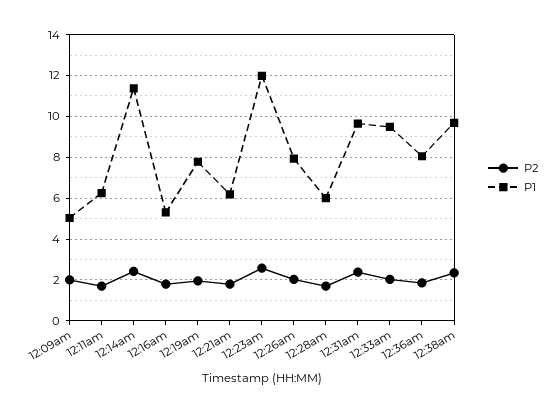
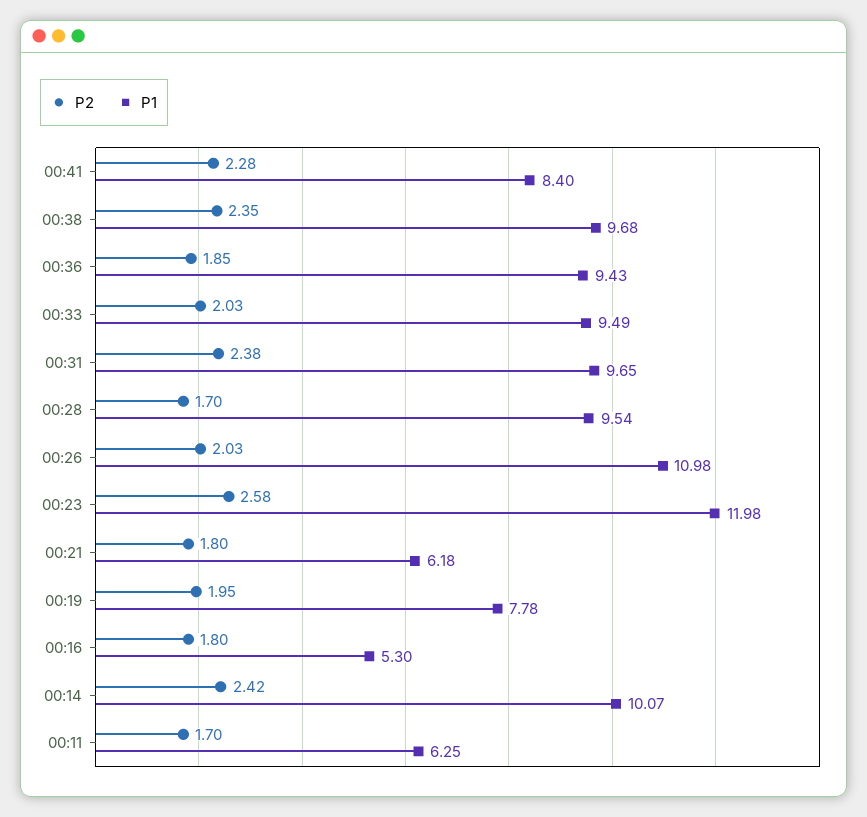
P2, 12:09am: 2 -> none
P1, 12:09am: 5 -> none
P1, 12:14am: 11.5 -> 10.07
P1, 12:26am: 8 -> 10.98
P1, 12:28am: 6 -> 9.54
P1, 12:36am: 8 -> 9.43
P2, 00:41: none -> 2.28
P1, 00:41: none -> 8.4

